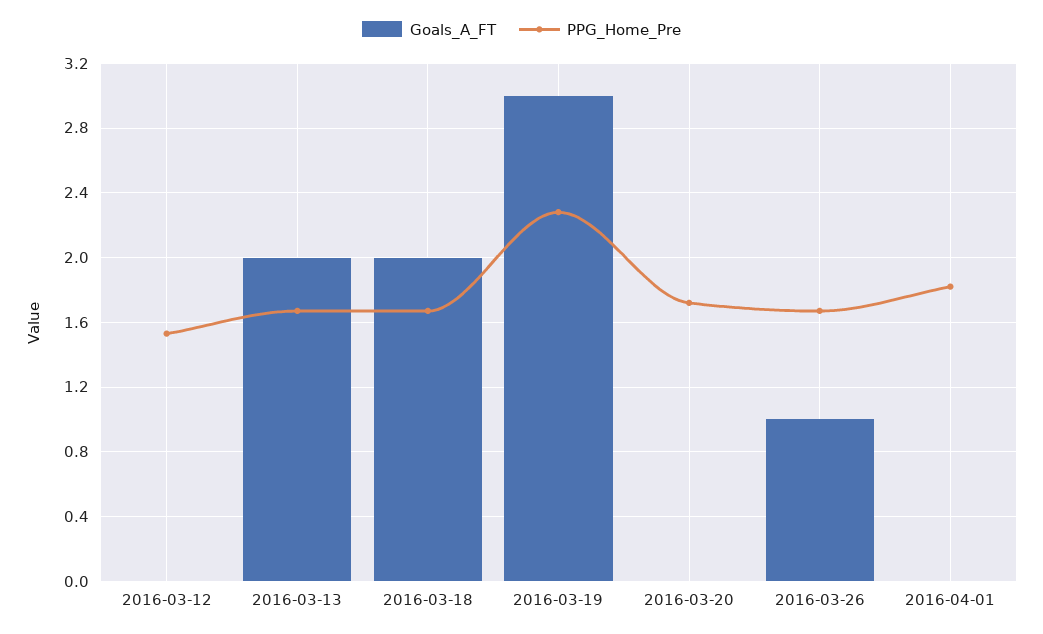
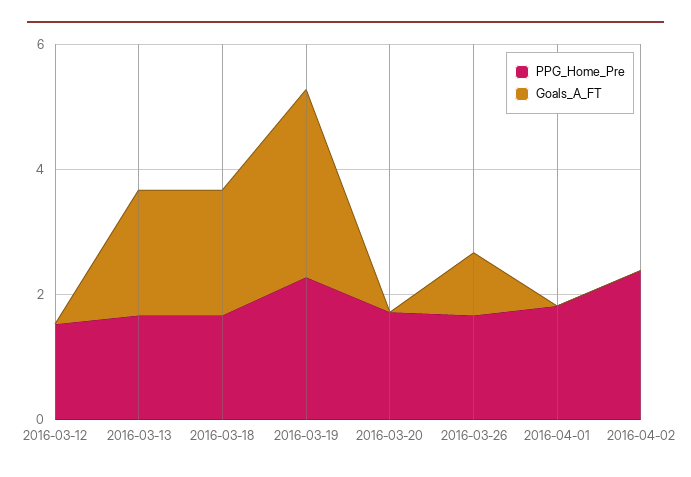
PPG_Home_Pre, 2016-04-02: none -> 2.5
Goals_A_FT, 2016-04-02: none -> 0

